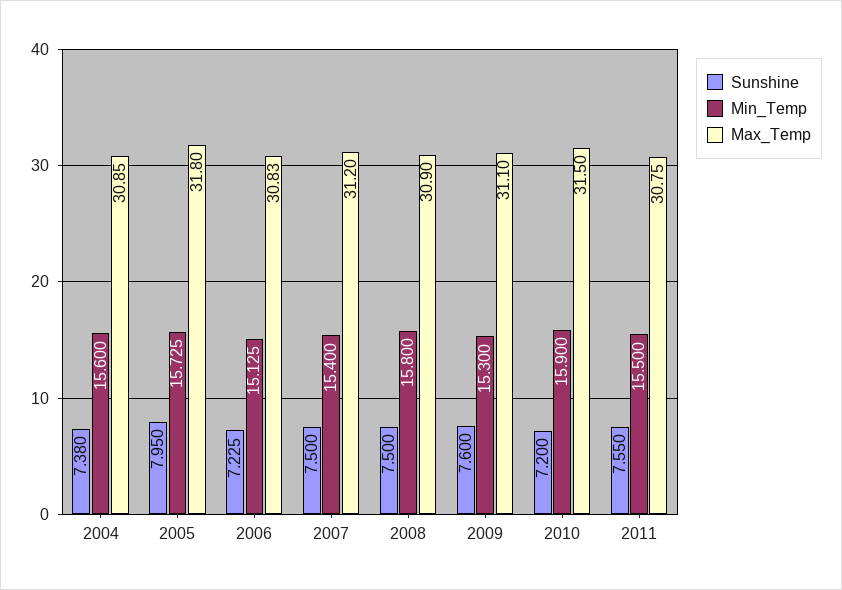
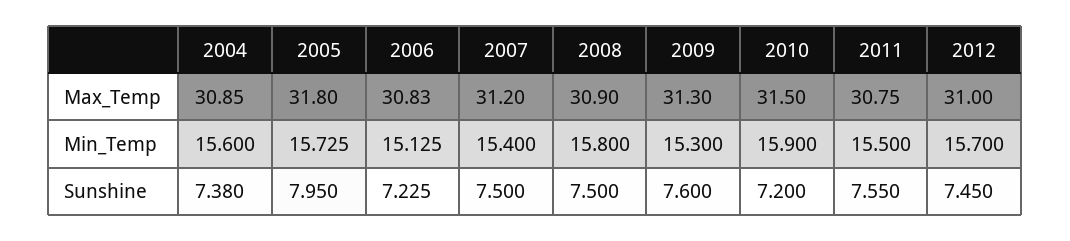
Max_Temp, 2009: 31.1 -> 31.3
Max_Temp, 2012: none -> 31
Min_Temp, 2012: none -> 15.7
Sunshine, 2012: none -> 7.45

